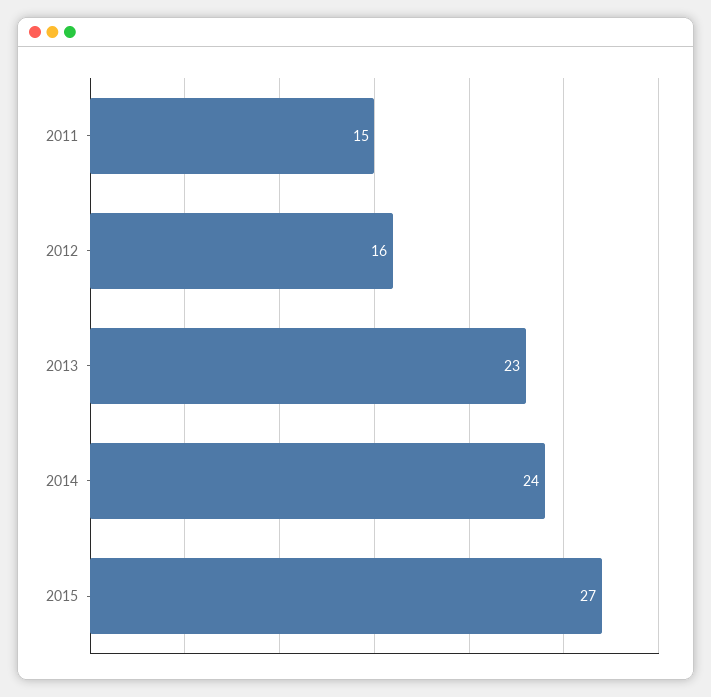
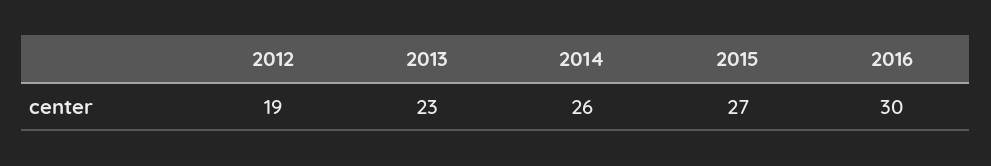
2011: 15 -> none
2012: 16 -> 19
2014: 24 -> 26
2016: none -> 30

